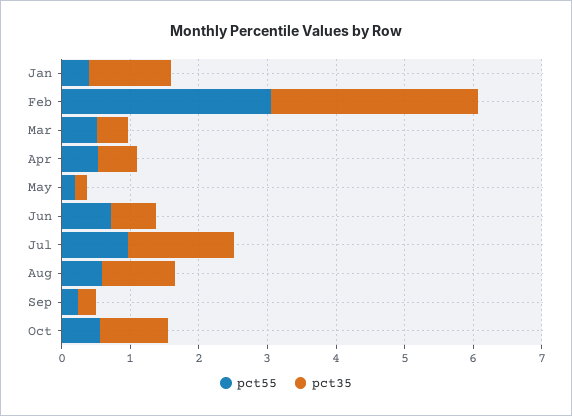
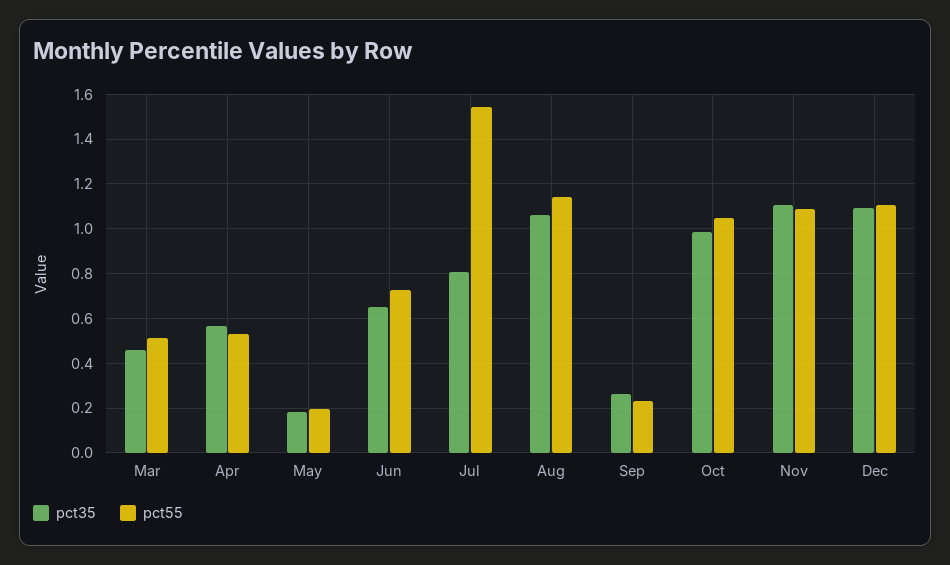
pct55, Jan: 0.4 -> none
pct35, Jan: 1.2 -> none
pct55, Feb: 3 -> none
pct35, Feb: 3 -> none
pct55, Jul: 1 -> 1.55
pct35, Jul: 1.6 -> 0.8
pct55, Aug: 0.6 -> 1.15
pct55, Oct: 0.6 -> 1.05
pct35, Nov: none -> 1.1
pct55, Nov: none -> 1.1
pct35, Dec: none -> 1.1
pct55, Dec: none -> 1.1

